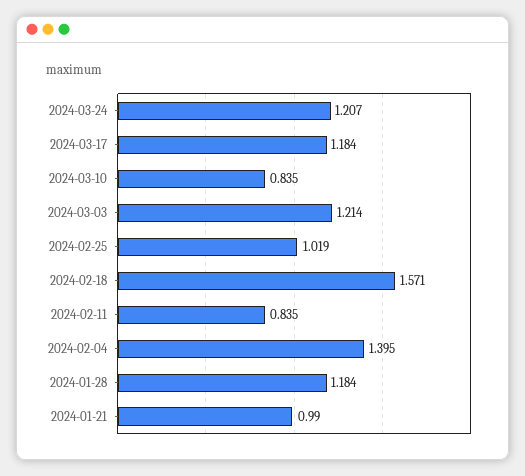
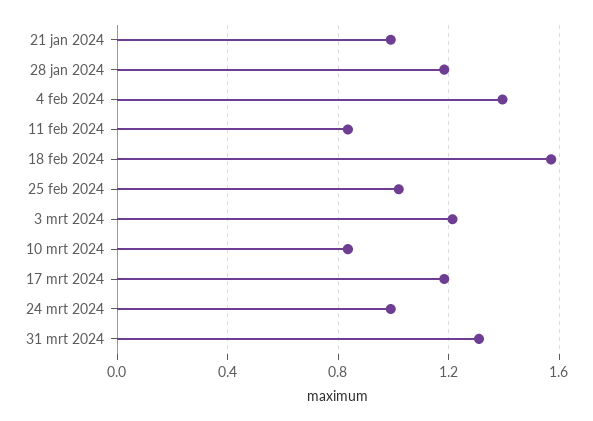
2024-03-24: 1.207 -> 1
31 mrt 2024: none -> 1.3

